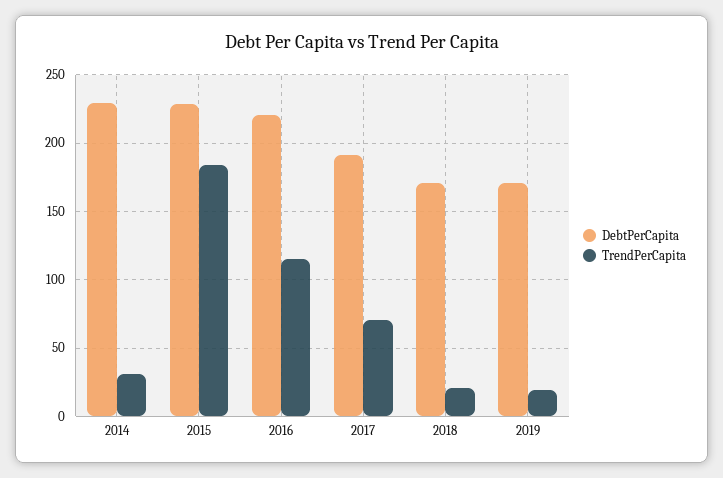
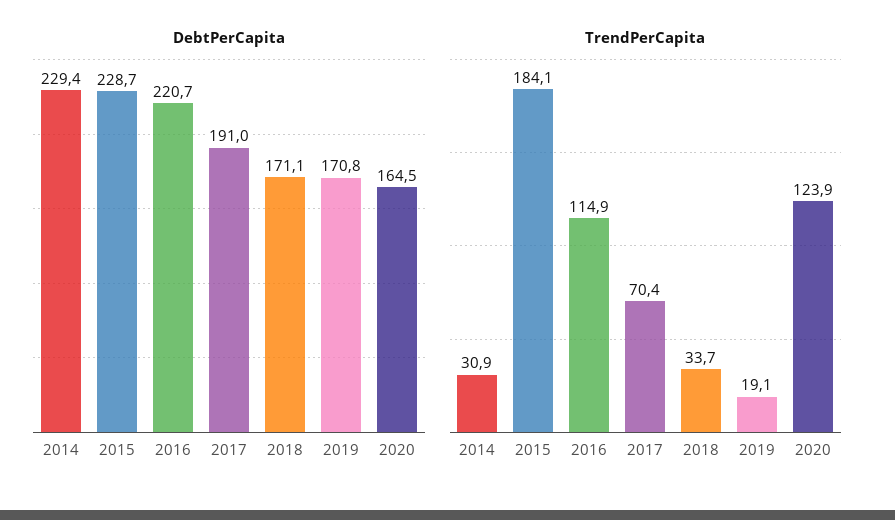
TrendPerCapita, 2018: 20 -> 33.7
DebtPerCapita, 2020: none -> 164.5
TrendPerCapita, 2020: none -> 123.9

